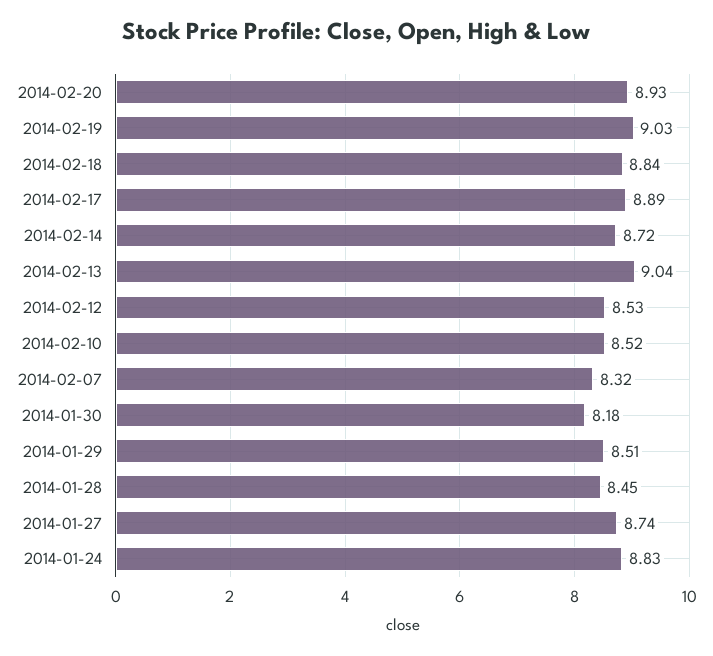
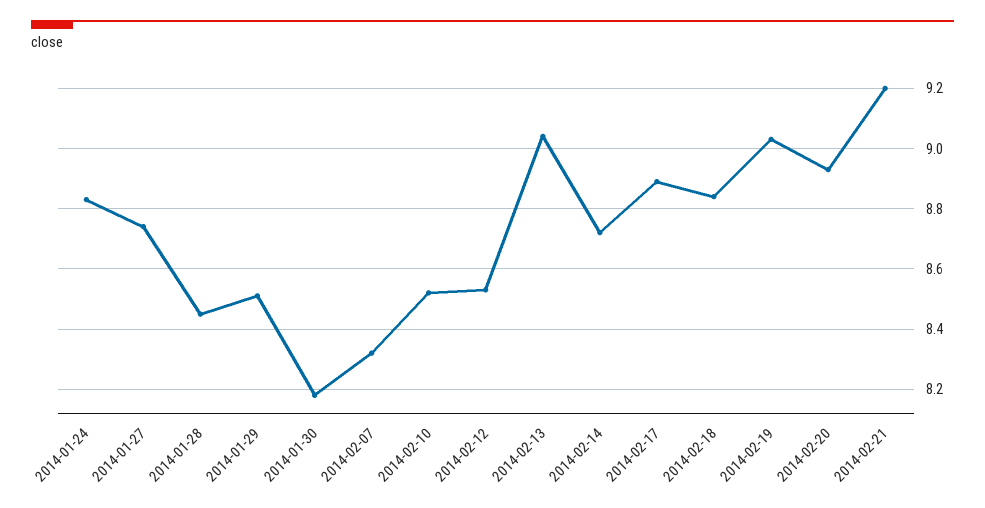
2014-02-21: none -> 9.2

